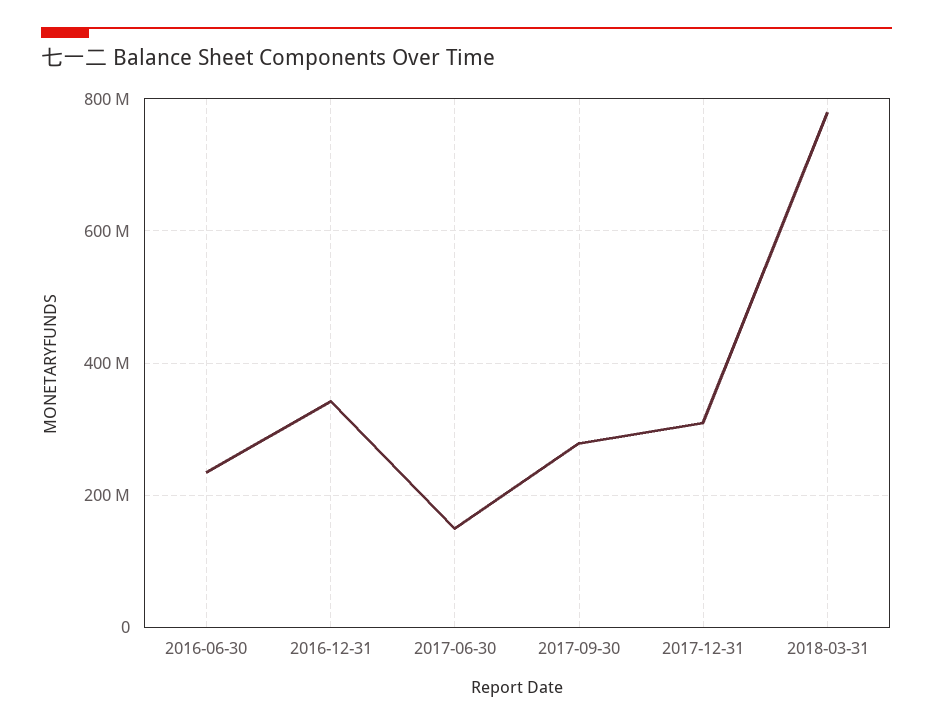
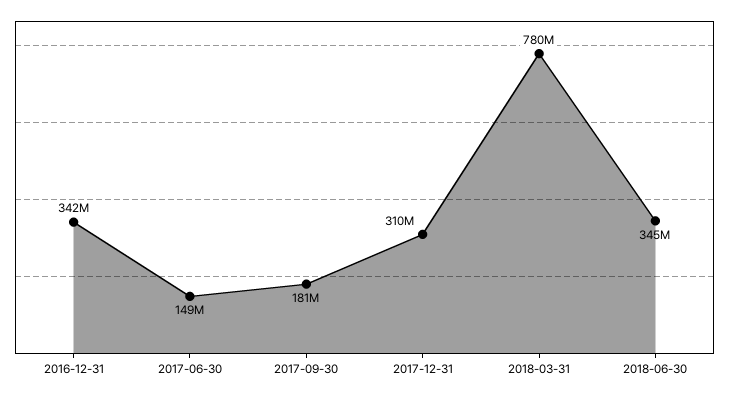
2016-06-30: 240000000 -> none
2017-09-30: 280000000 -> 181000000
2018-06-30: none -> 345000000

